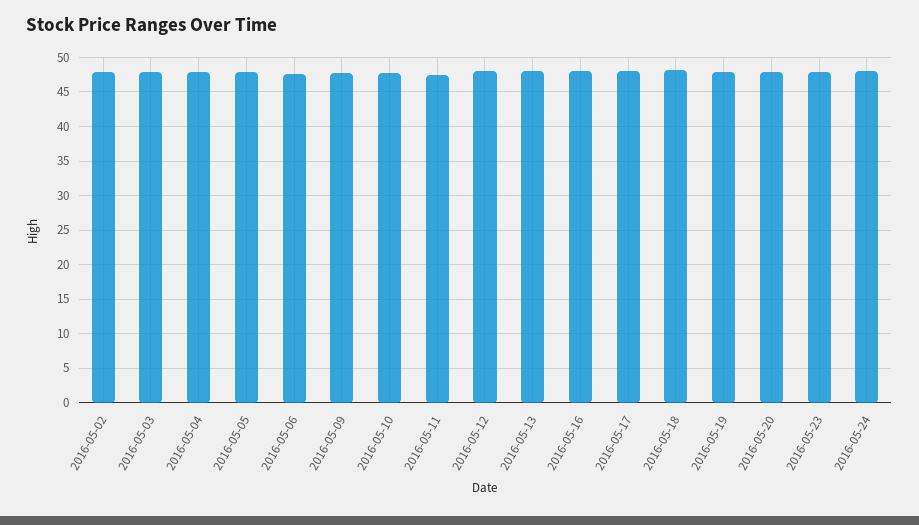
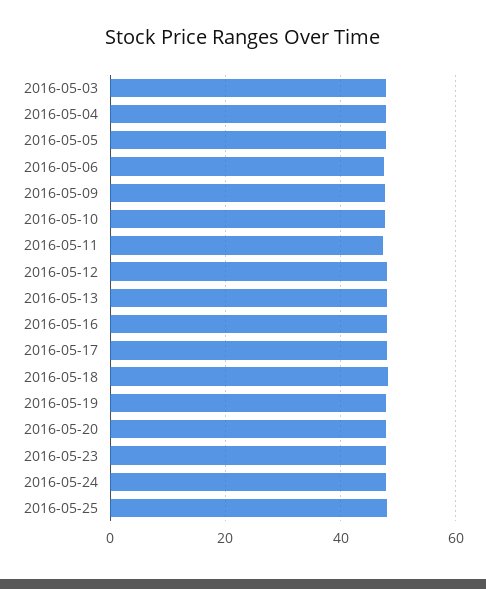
2016-05-02: 48 -> none
2016-05-25: none -> 48

